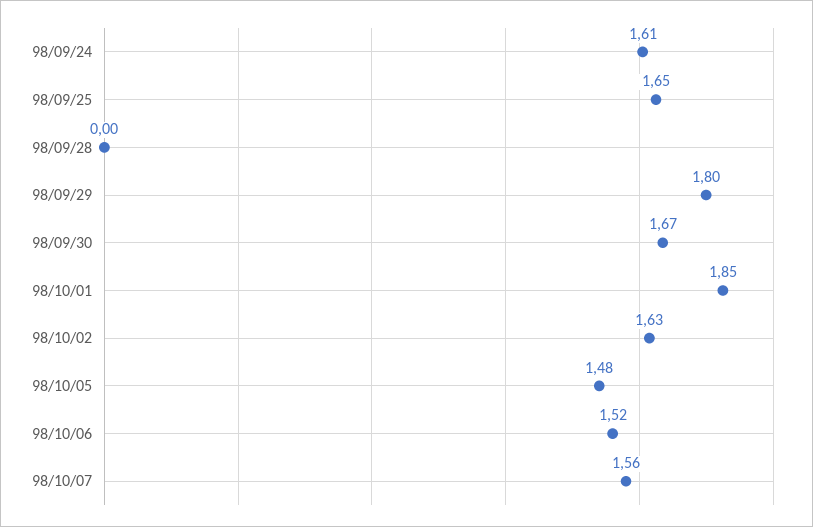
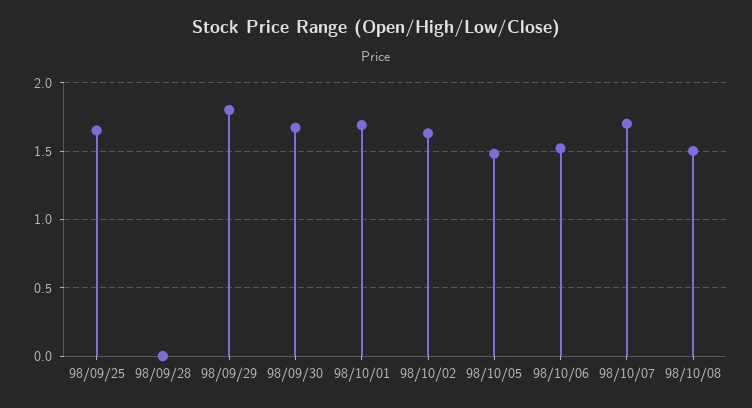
98/09/24: 1.61 -> none
98/10/01: 1.85 -> 1.7
98/10/07: 1.56 -> 1.7
98/10/08: none -> 1.5

